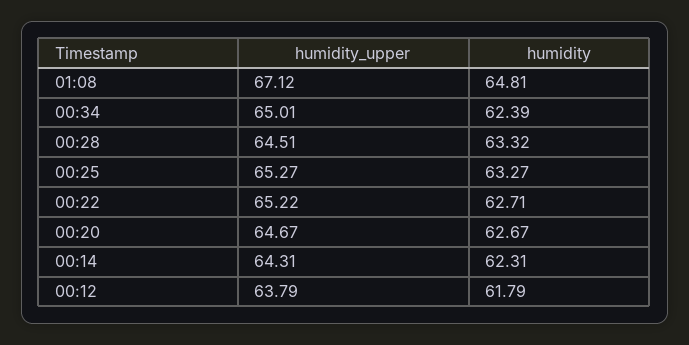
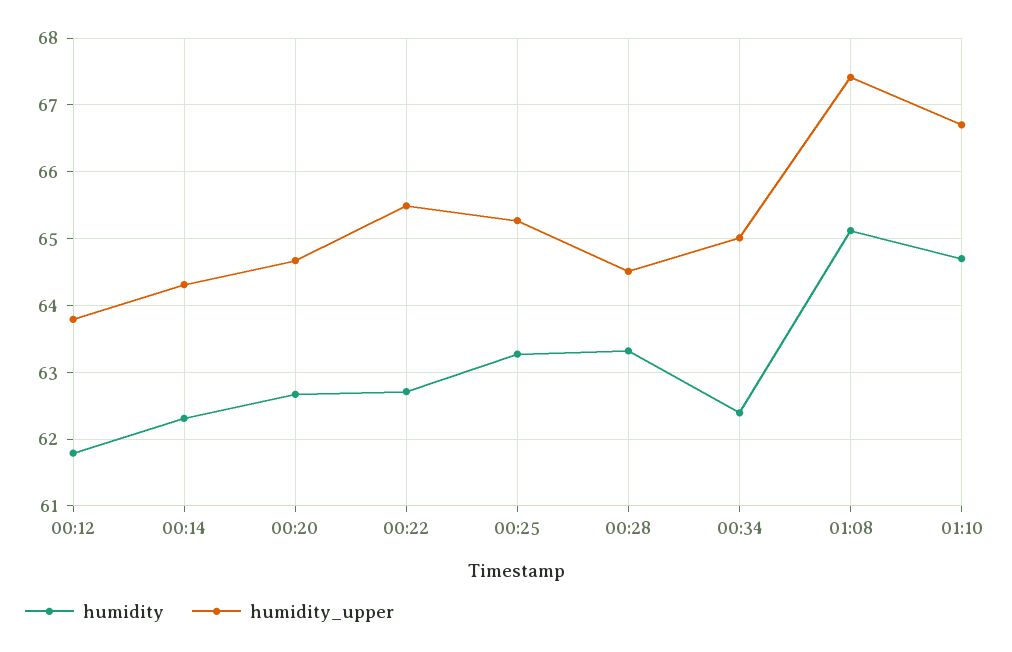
humidity_upper, 01:08: 67.12 -> 67.4
humidity, 01:08: 64.81 -> 65.1
humidity_upper, 00:22: 65.22 -> 65.5
humidity, 01:10: none -> 64.7
humidity_upper, 01:10: none -> 66.7

